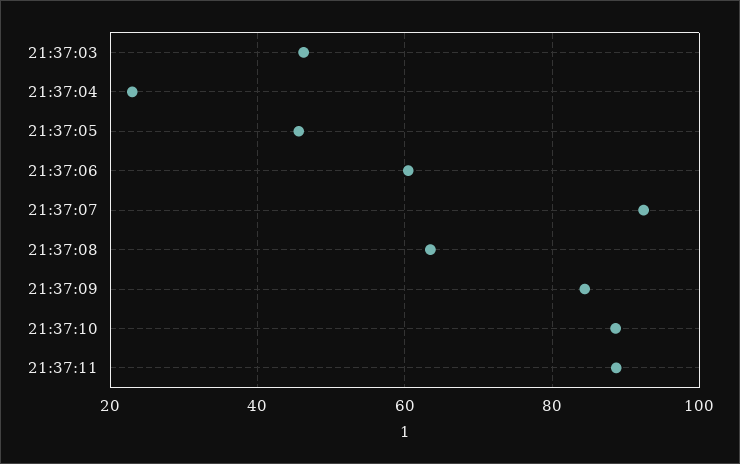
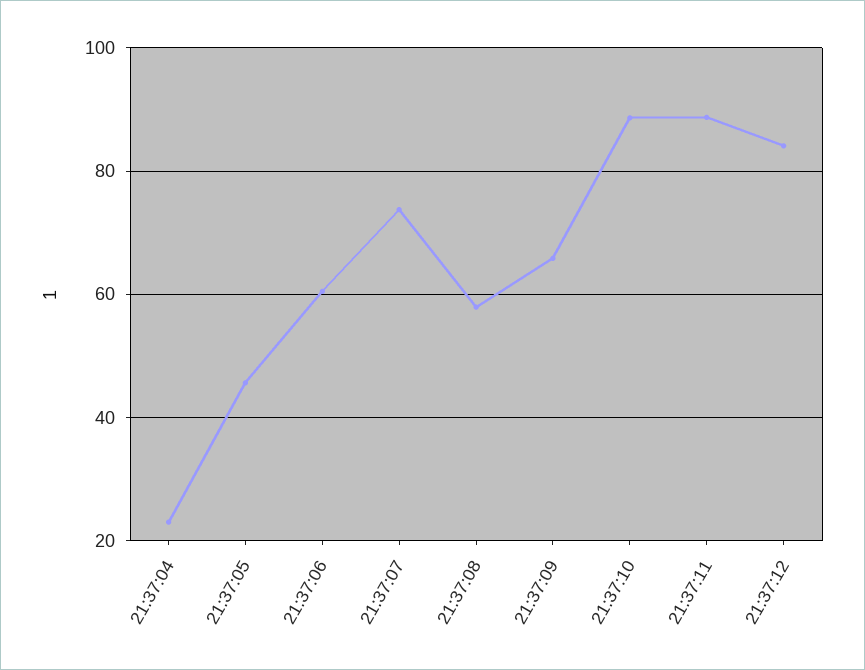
21:37:03: 46 -> none
21:37:07: 92 -> 74
21:37:08: 64 -> 58
21:37:09: 84 -> 66
21:37:12: none -> 84

